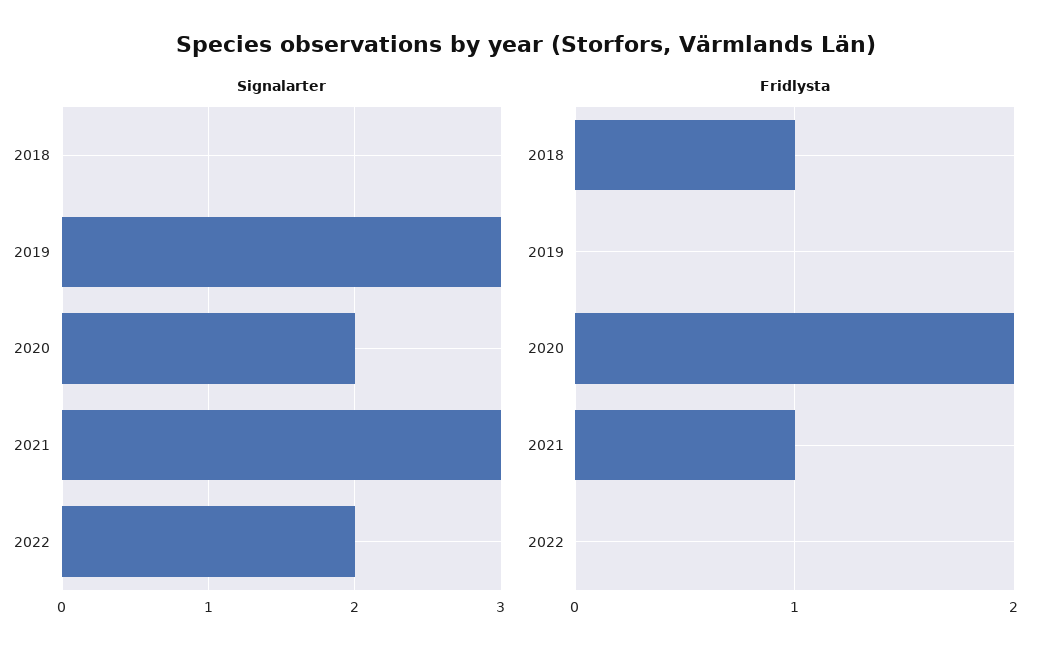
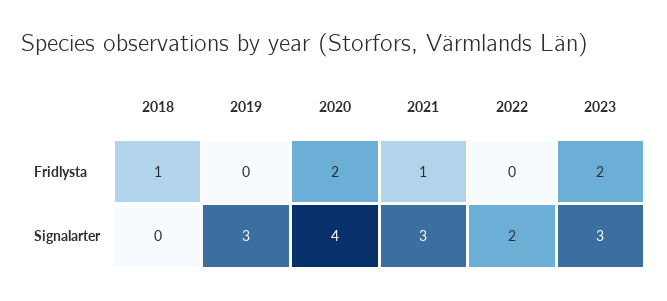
Signalarter, 2020: 2 -> 4
Fridlysta, 2023: none -> 2
Signalarter, 2023: none -> 3

